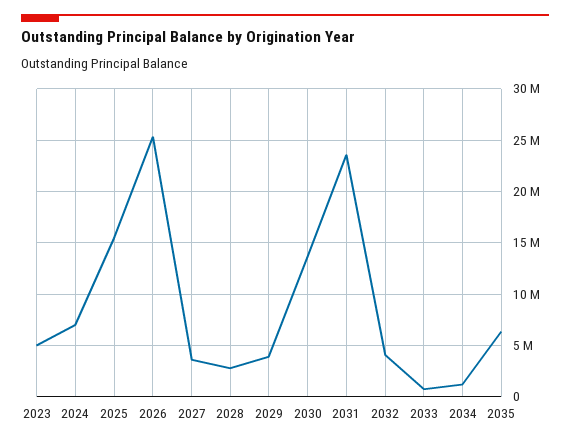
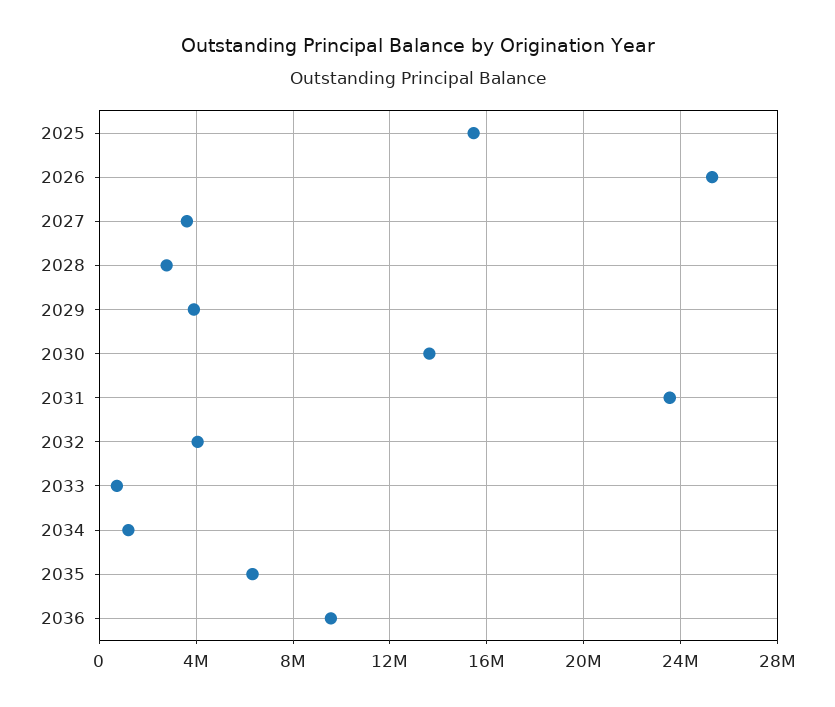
2023: 5000000 -> none
2024: 7000000 -> none
2036: none -> 9500000

